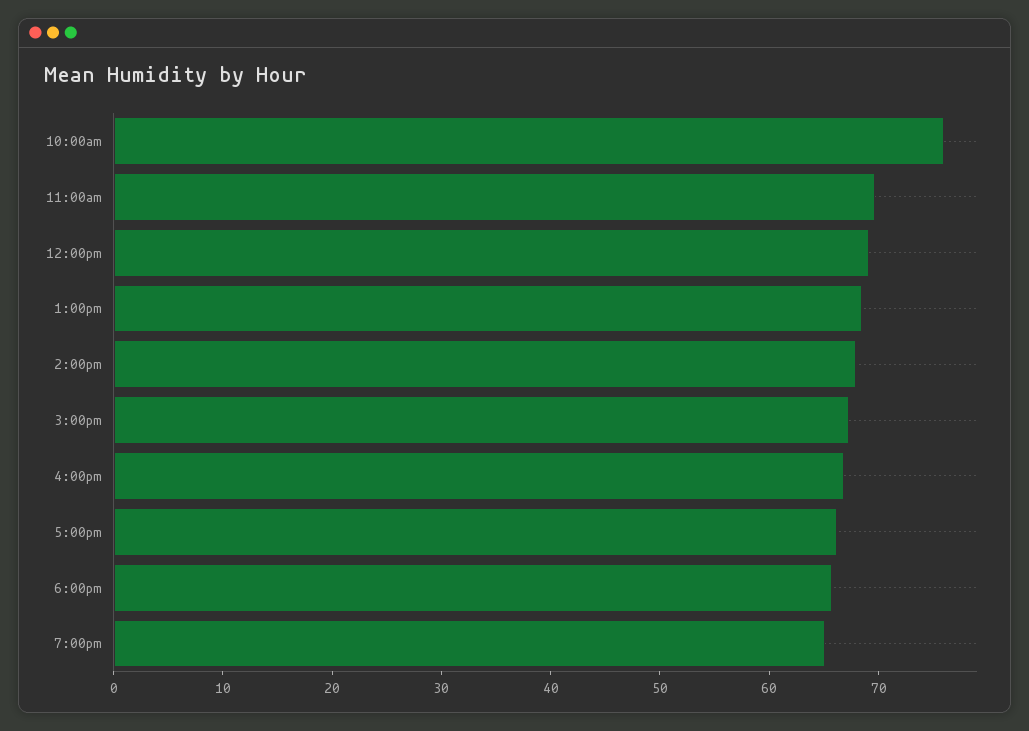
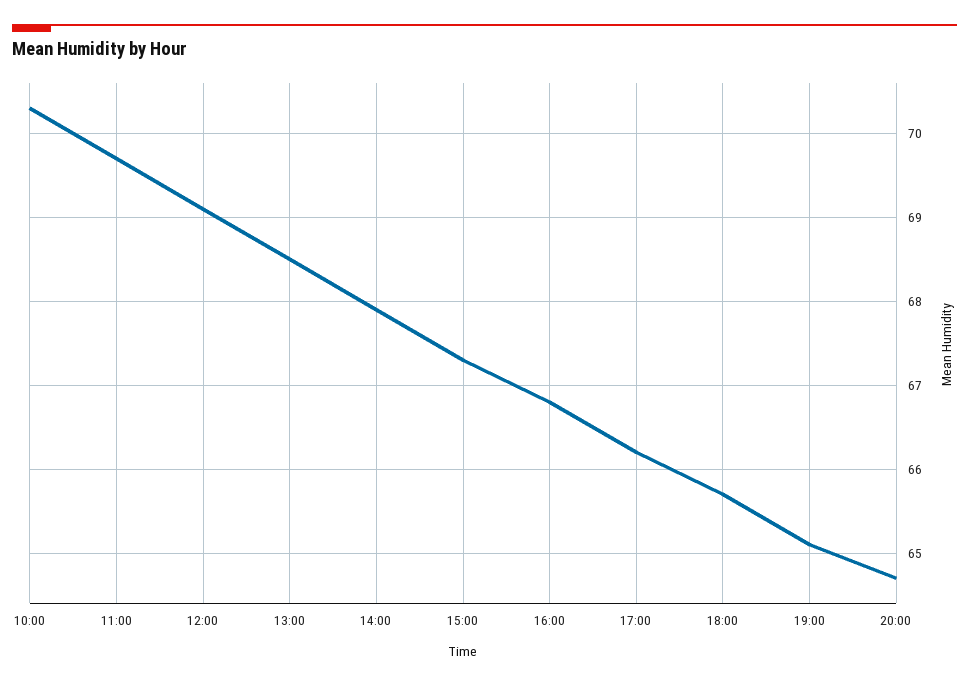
10:00am: 76 -> 70.3
20:00: none -> 64.7

